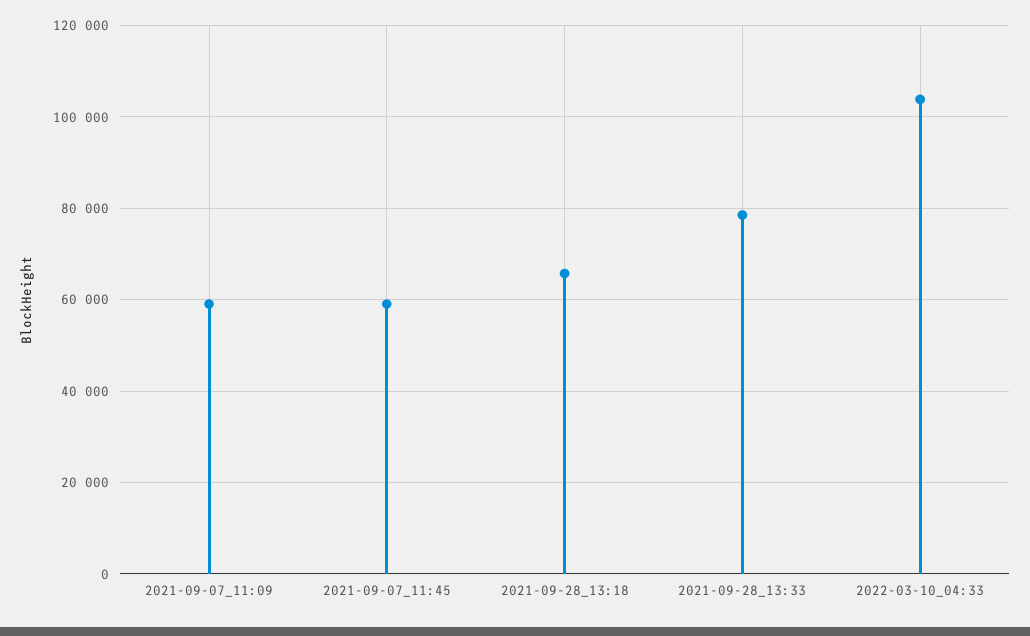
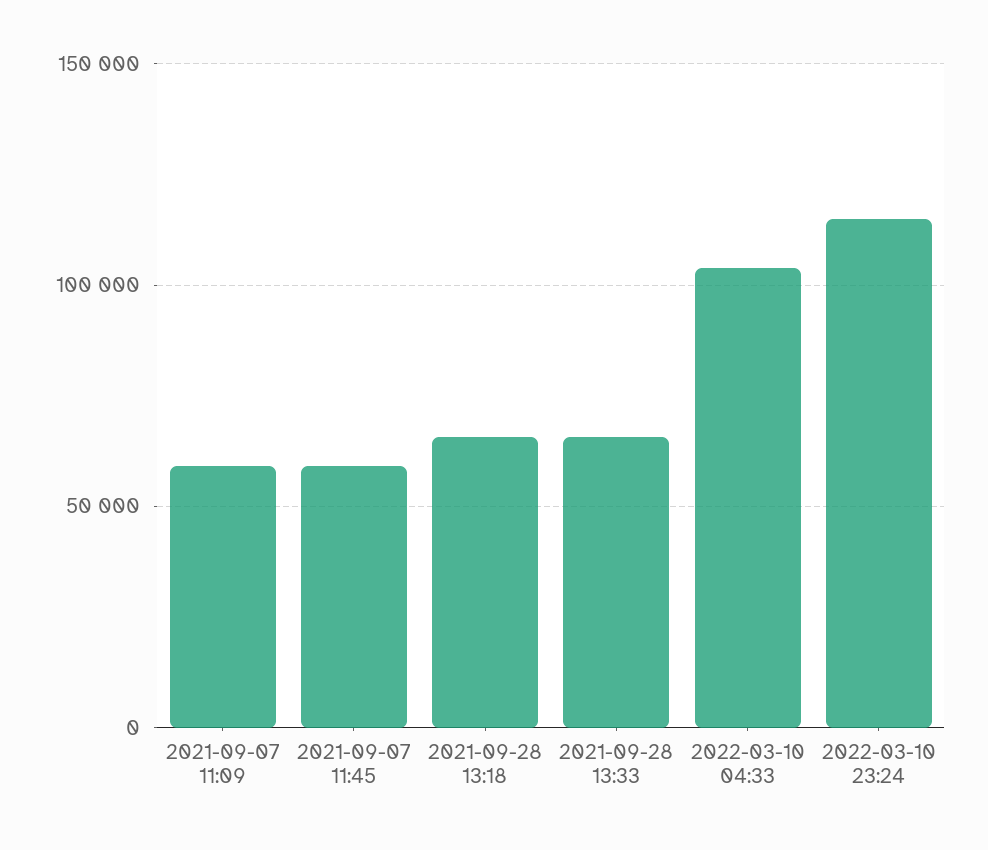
2021-09-28_13:33: 78000 -> 65000
2022-03-10 23:24: none -> 115000

